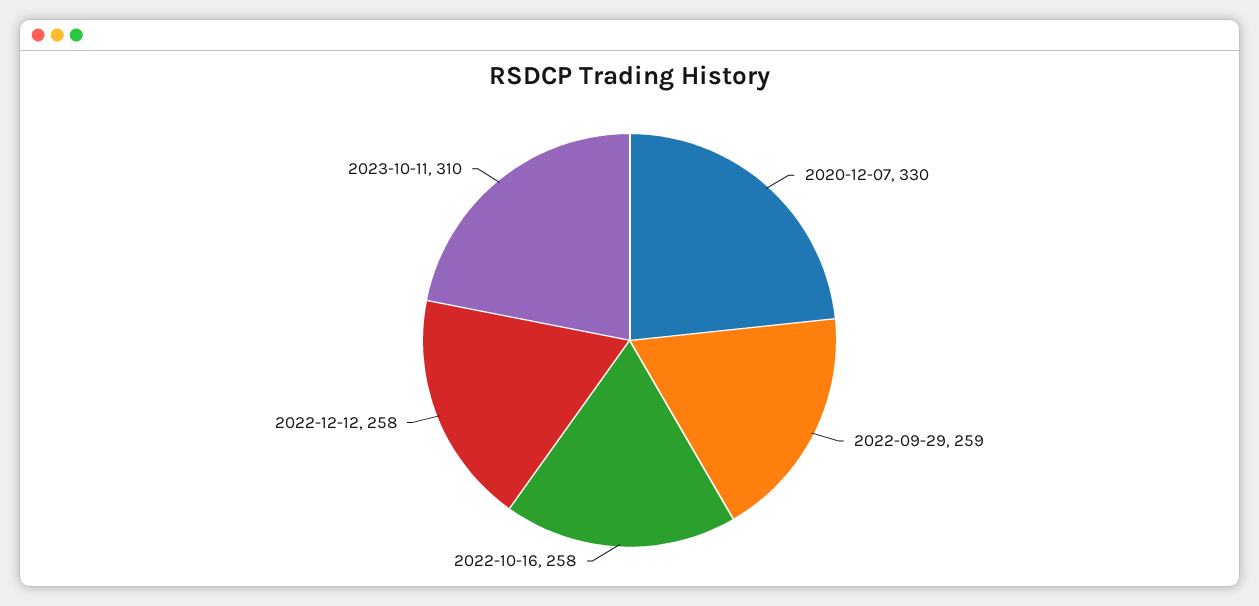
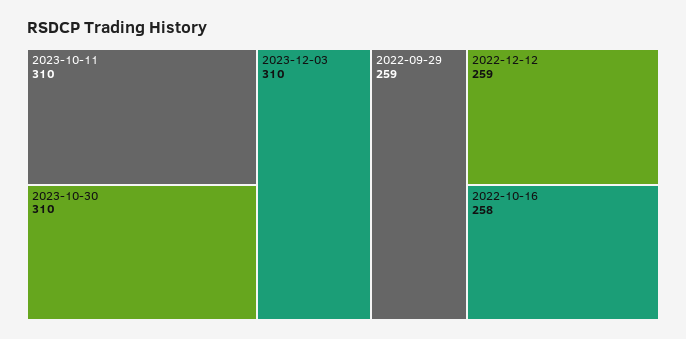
2020-12-07: 330 -> none
2022-12-12: 258 -> 259
2023-10-30: none -> 310
2023-12-03: none -> 310

